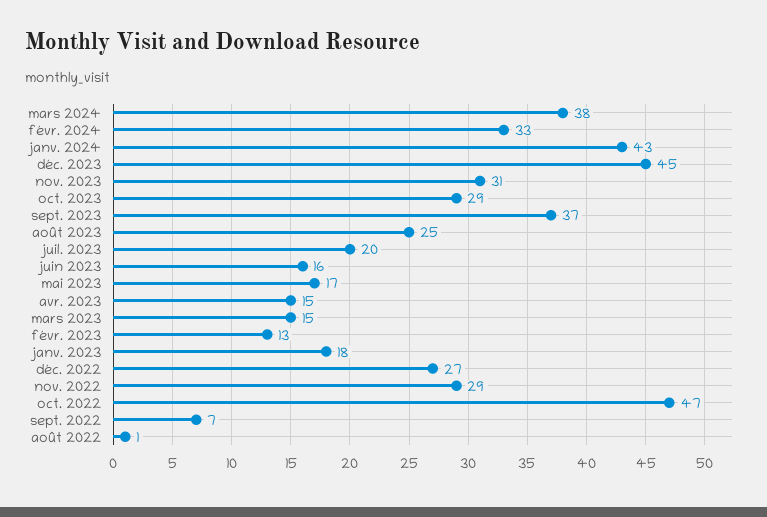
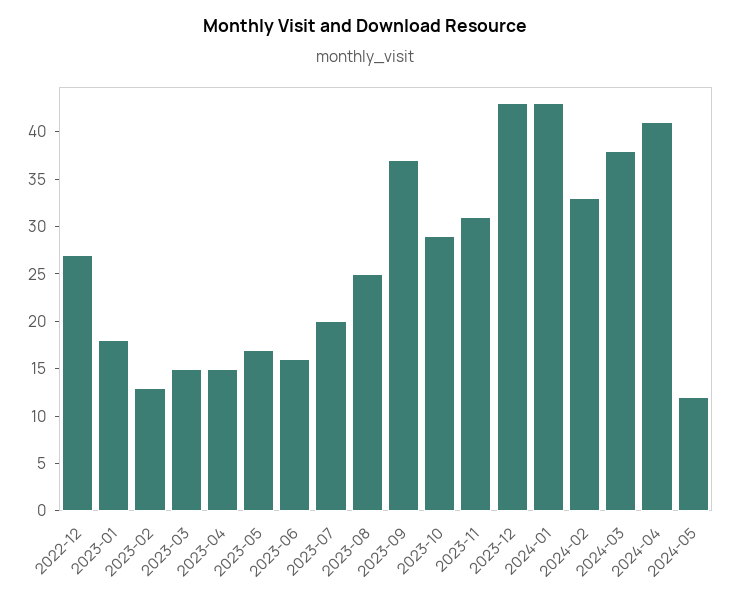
déc. 2023: 45 -> 43
nov. 2022: 29 -> none
oct. 2022: 47 -> none
sept. 2022: 7 -> none
août 2022: 1 -> none
2024-04: none -> 41
2024-05: none -> 12

